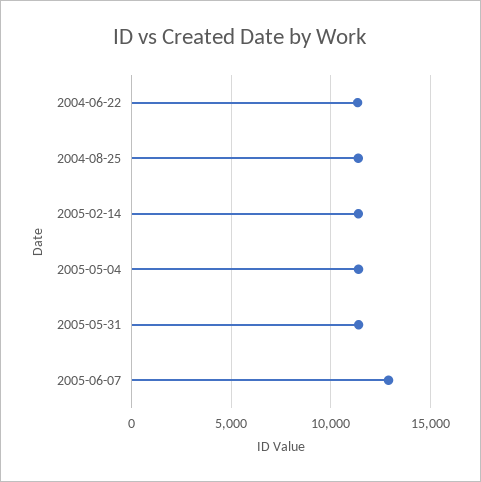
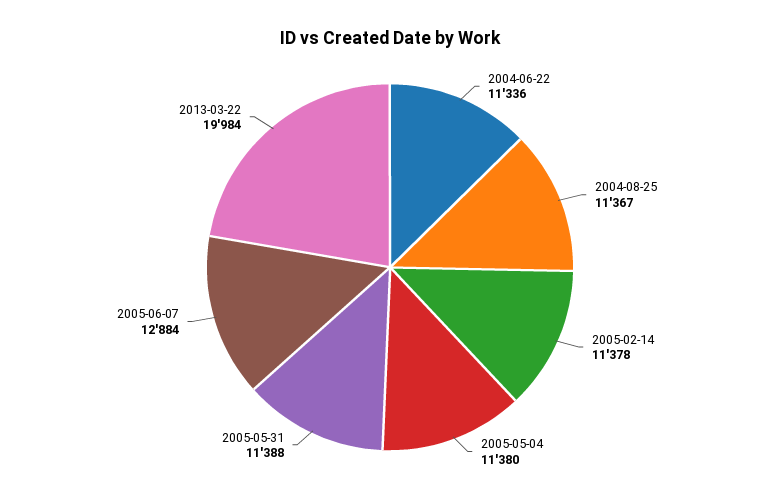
2013-03-22: none -> 19984

